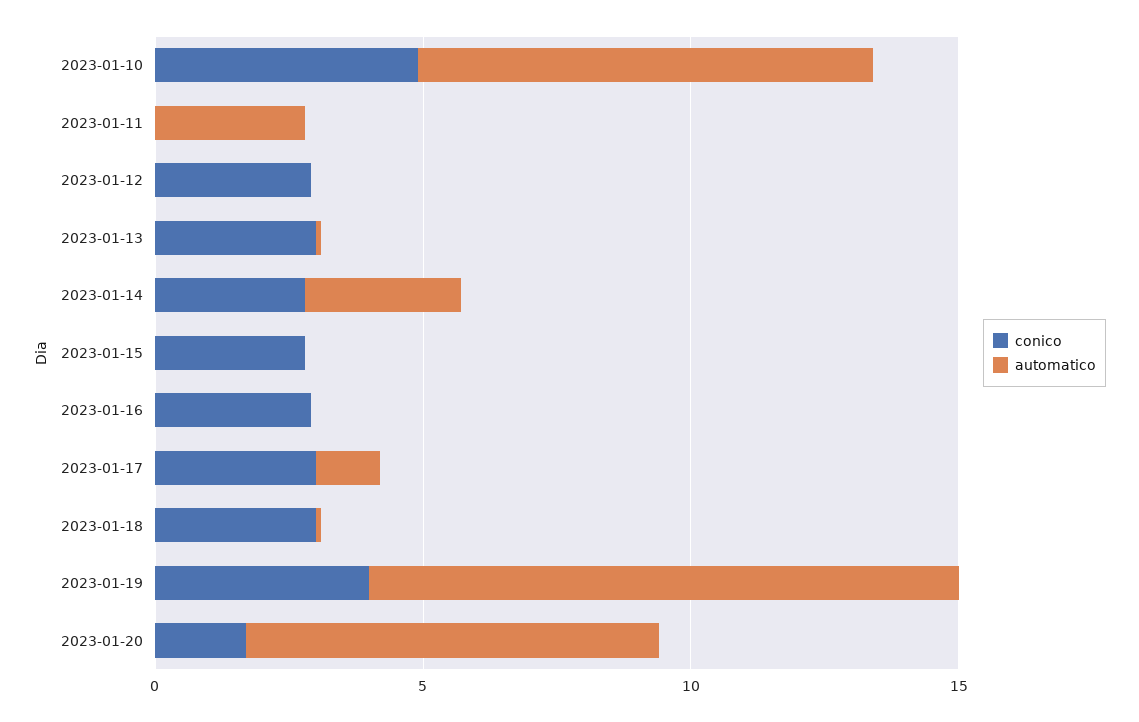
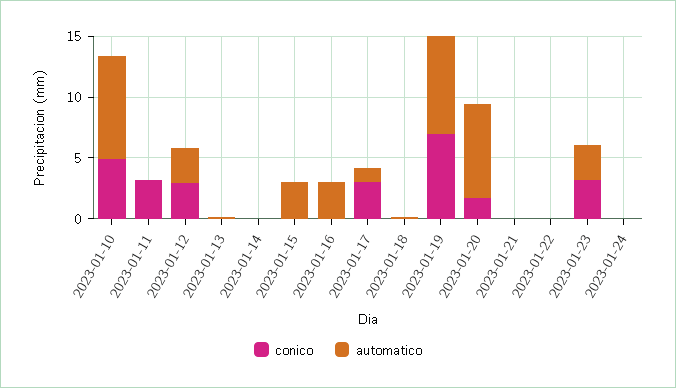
conico, 2023-01-11: 0 -> 3
automatico, 2023-01-11: 3 -> 0
automatico, 2023-01-12: 0 -> 3
conico, 2023-01-13: 3 -> 0
conico, 2023-01-14: 3 -> 0
automatico, 2023-01-14: 3 -> 0
conico, 2023-01-15: 3 -> 0
automatico, 2023-01-15: 0 -> 3
conico, 2023-01-16: 3 -> 0
automatico, 2023-01-16: 0 -> 3
conico, 2023-01-18: 3 -> 0
conico, 2023-01-19: 4 -> 7
automatico, 2023-01-19: 11 -> 8
conico, 2023-01-21: none -> 0
automatico, 2023-01-21: none -> 0
conico, 2023-01-22: none -> 0
automatico, 2023-01-22: none -> 0
conico, 2023-01-23: none -> 3
automatico, 2023-01-23: none -> 3
conico, 2023-01-24: none -> 0
automatico, 2023-01-24: none -> 0

